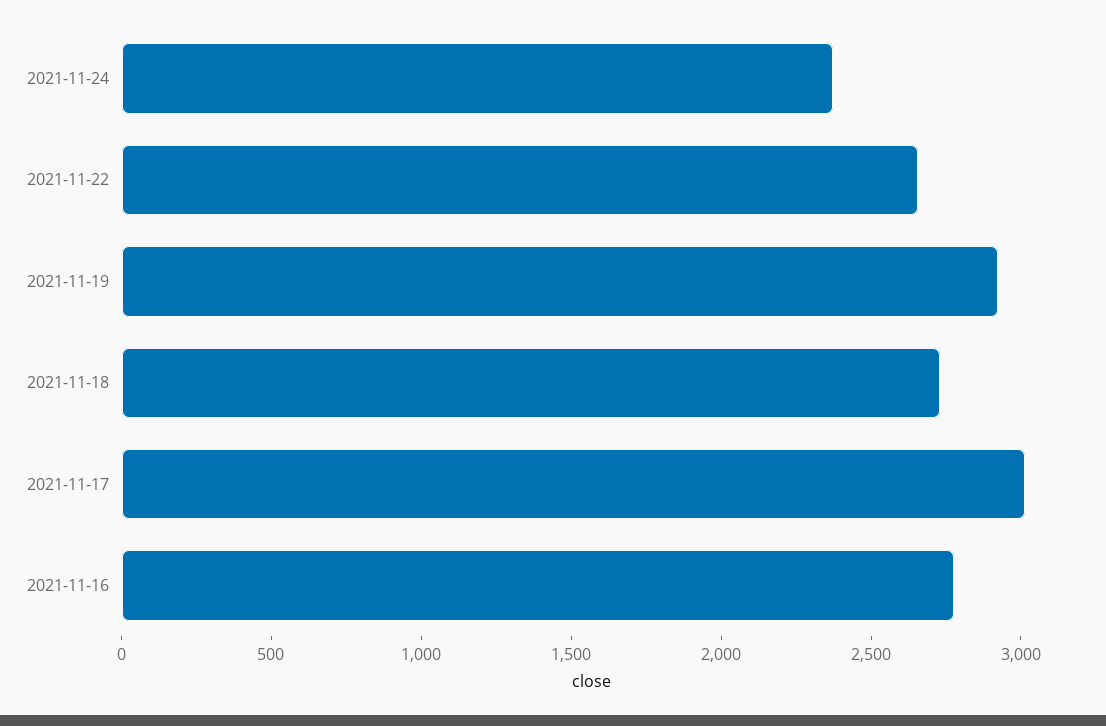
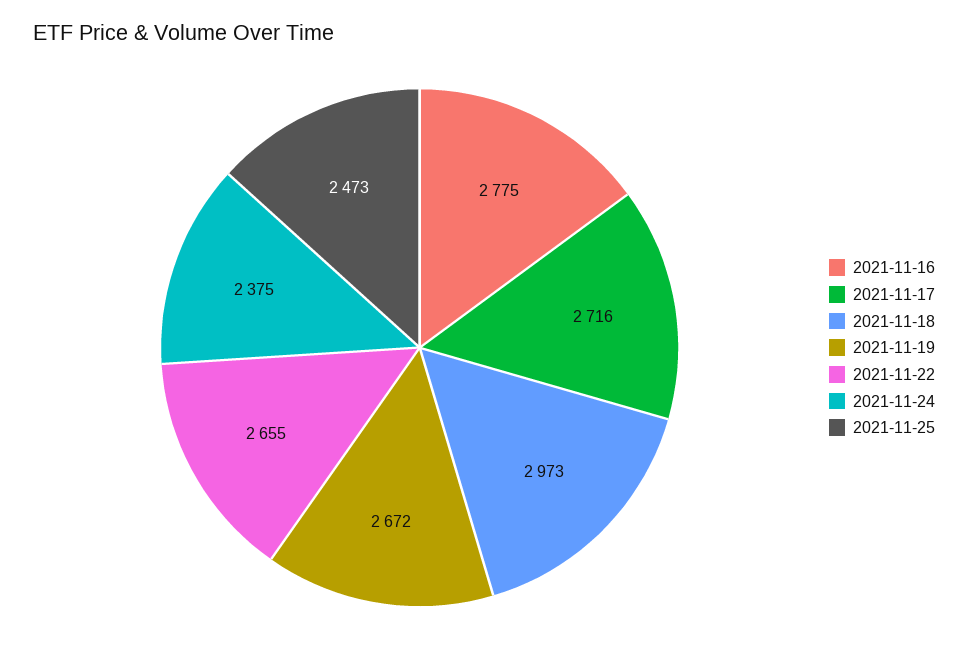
2021-11-19: 2900 -> 2672
2021-11-18: 2700 -> 2973
2021-11-17: 3000 -> 2716
2021-11-25: none -> 2473

